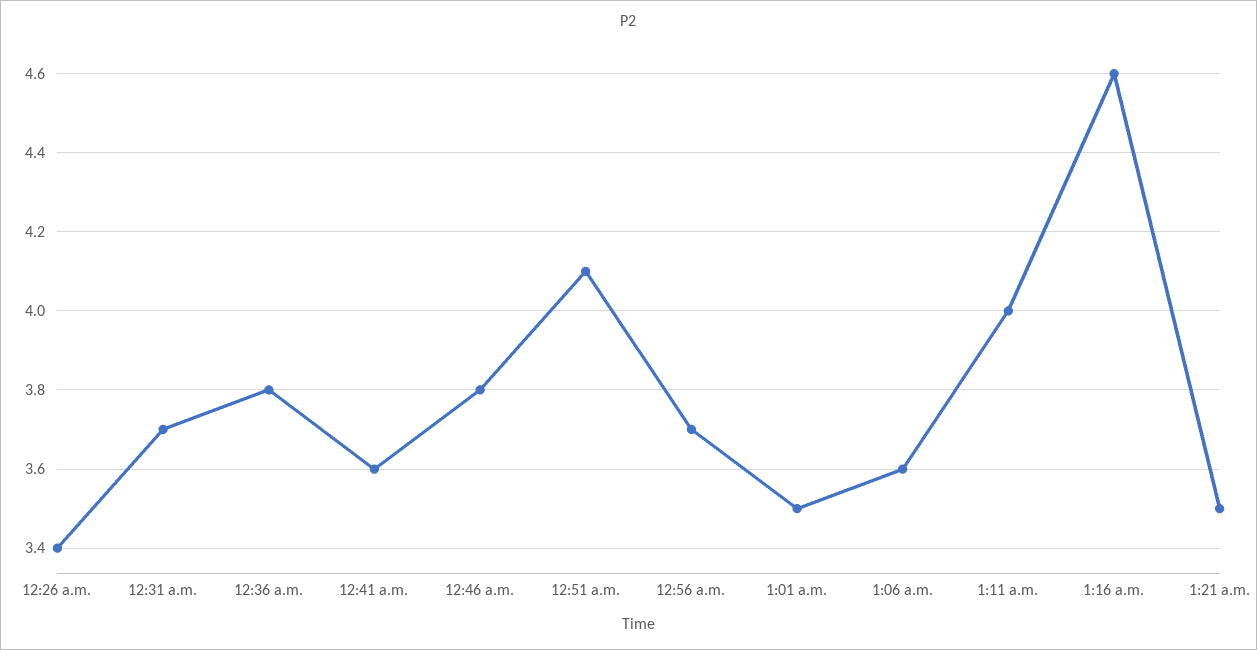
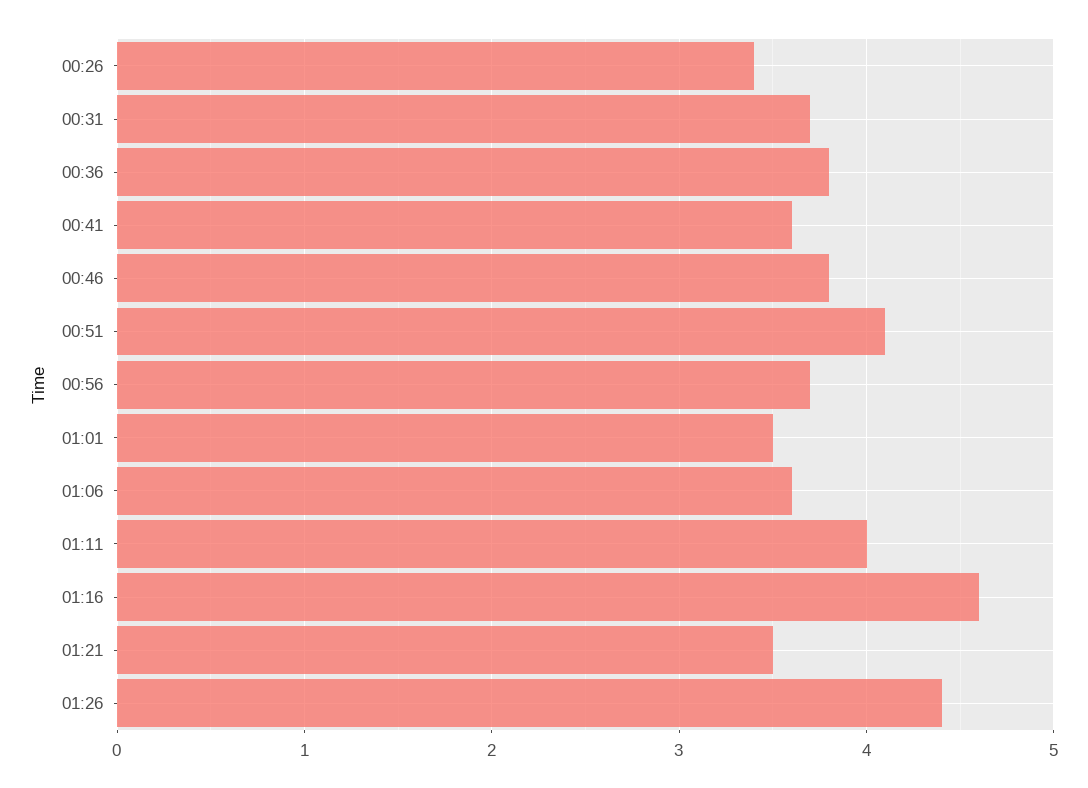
01:26: none -> 4.4

